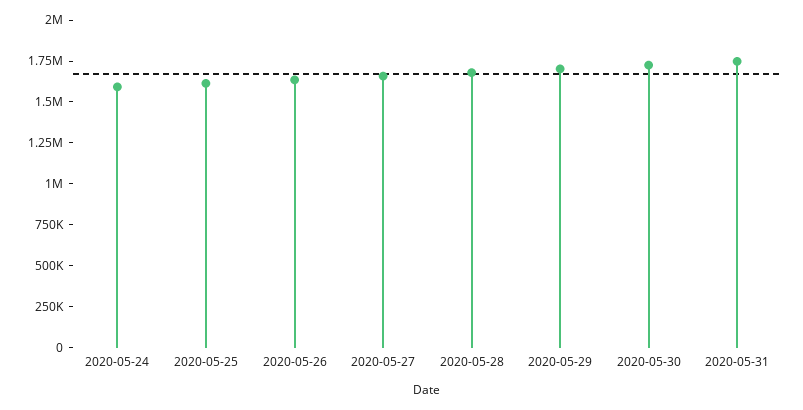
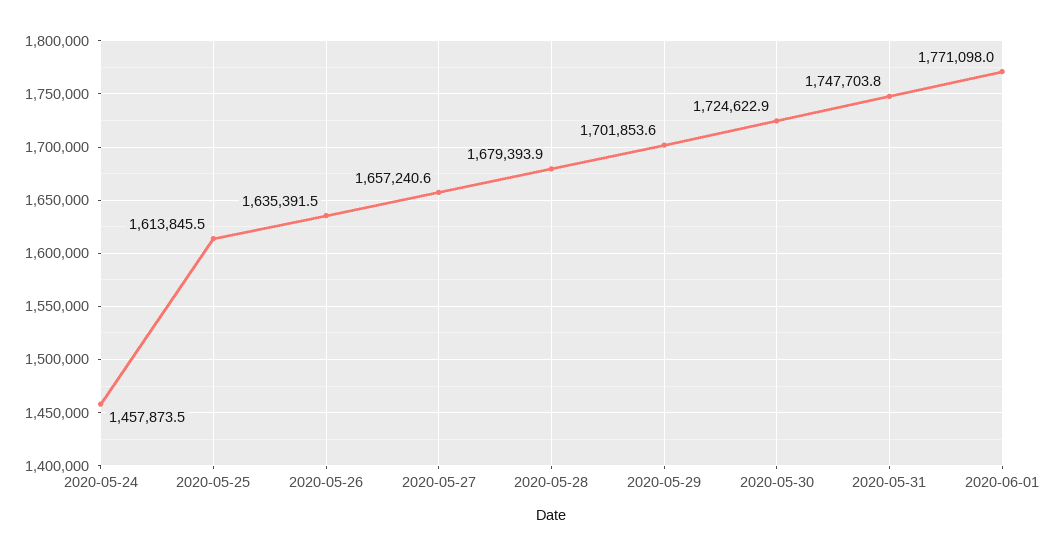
2020-05-24: 1600000 -> 1457873.5
2020-06-01: none -> 1771098

